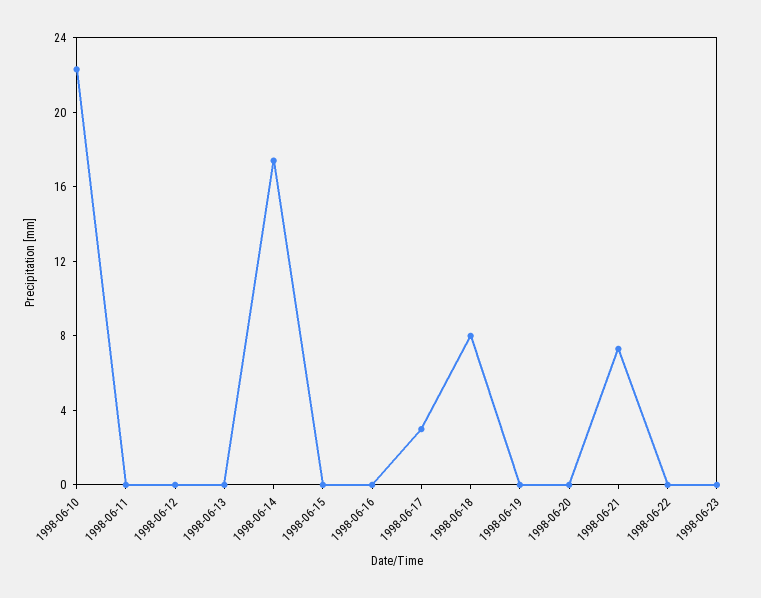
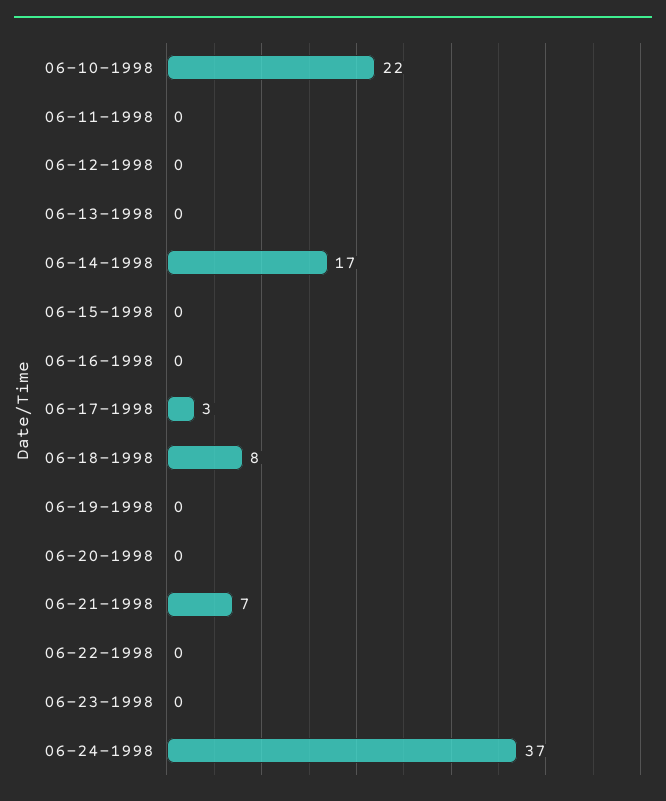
06-24-1998: none -> 37

